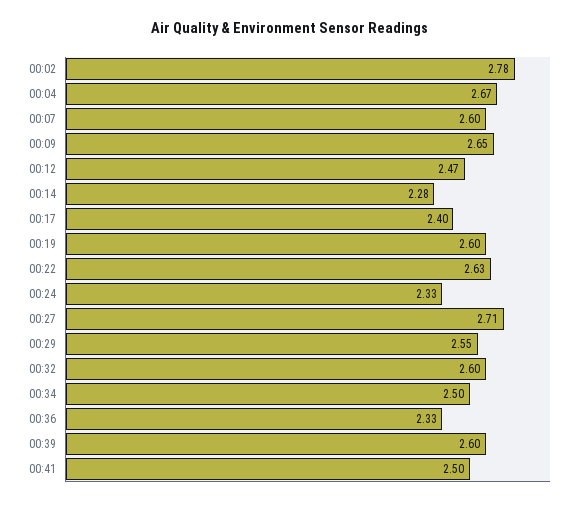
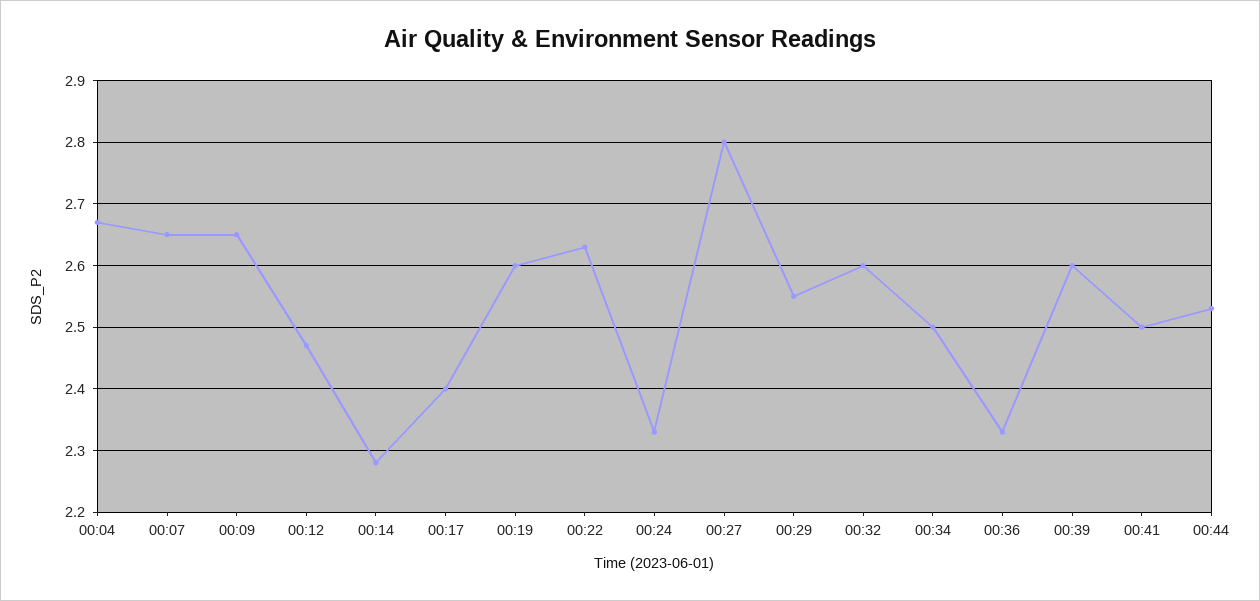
00:02: 2.78 -> none
00:07: 2.6 -> 2.65
00:27: 2.71 -> 2.8
00:44: none -> 2.53

